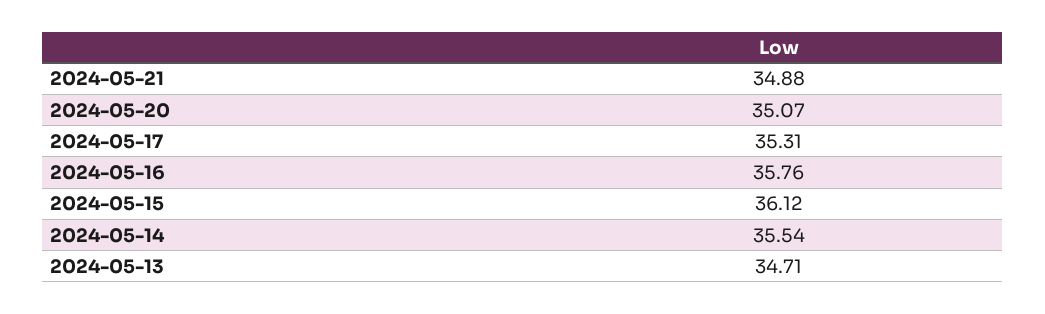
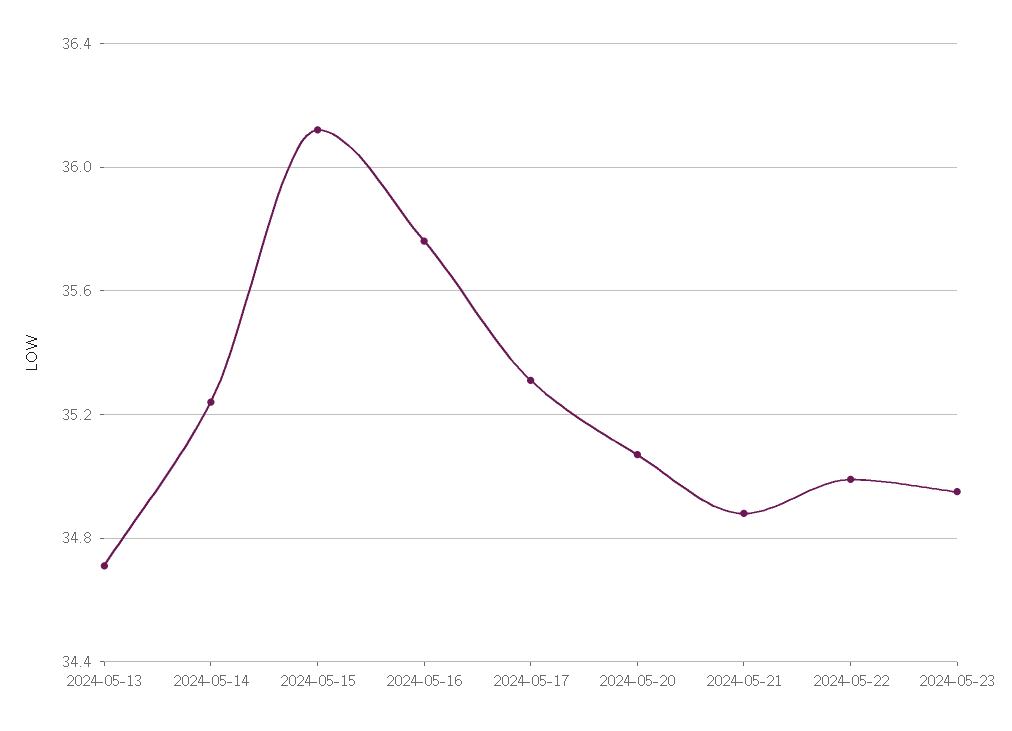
2024-05-14: 35.54 -> 35.25
2024-05-22: none -> 35
2024-05-23: none -> 34.95

